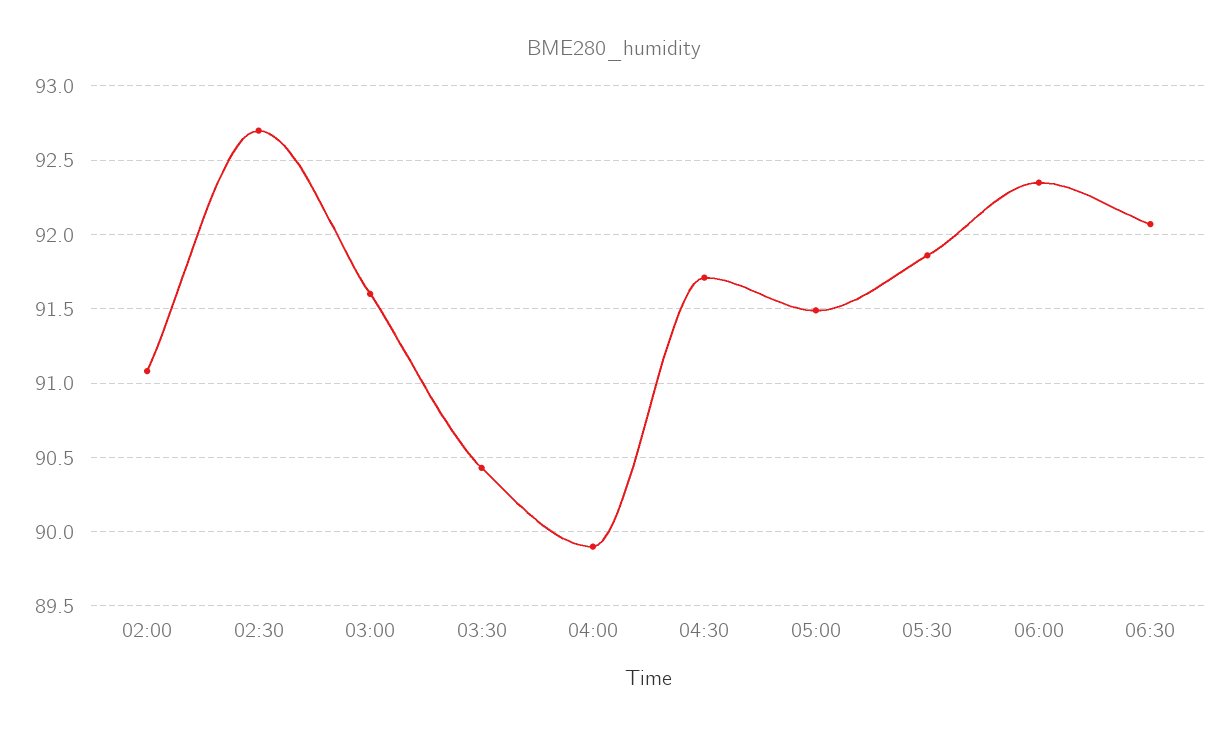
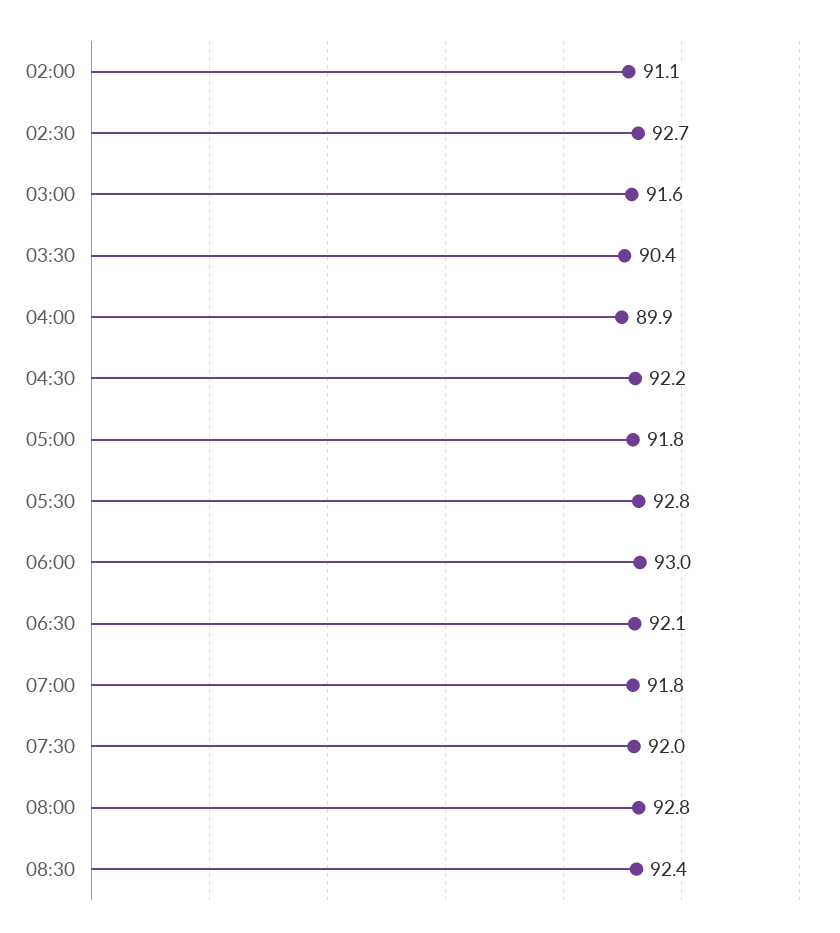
04:30: 91.7 -> 92.2
05:00: 91.5 -> 91.8
05:30: 91.85 -> 92.8
06:00: 92.35 -> 93
07:00: none -> 91.8
07:30: none -> 92
08:00: none -> 92.8
08:30: none -> 92.4

